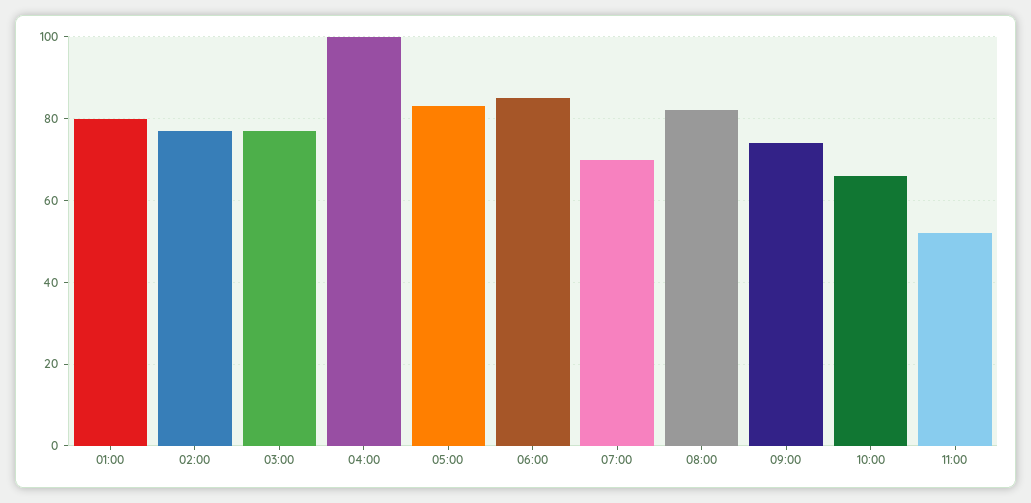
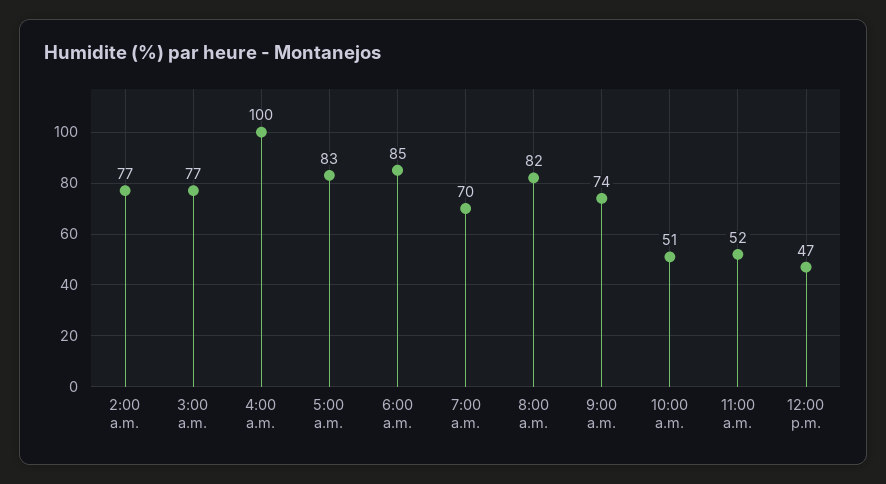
01:00: 80 -> none
10:00: 65 -> 51
12:00 p.m.: none -> 47

